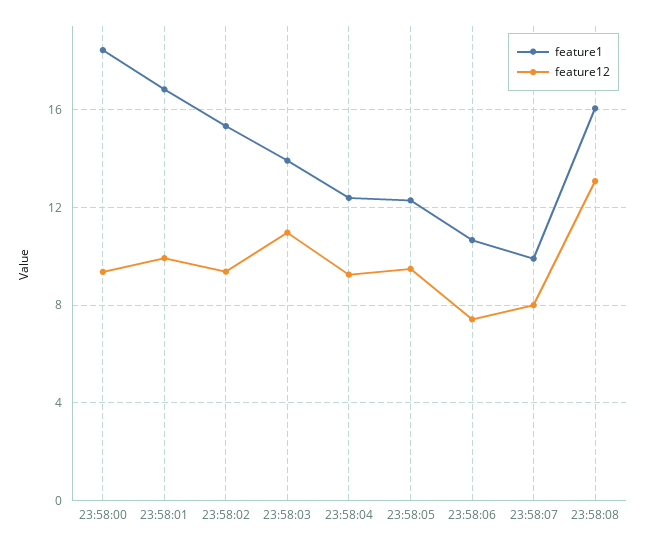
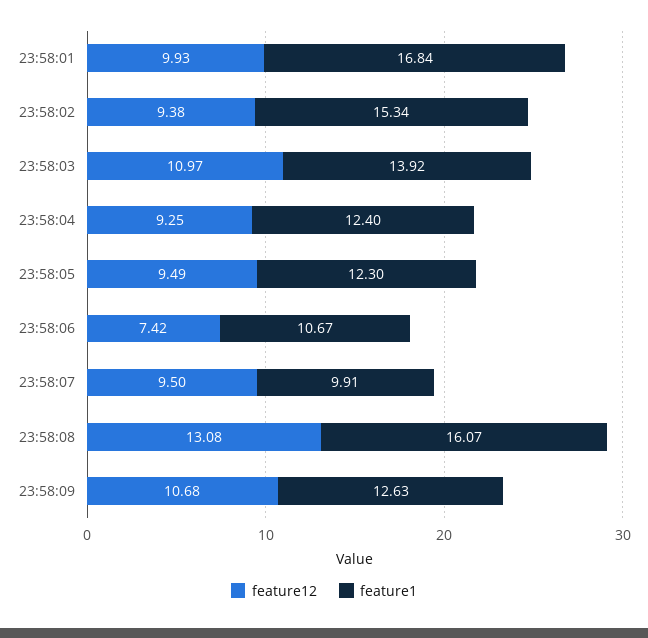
feature1, 23:58:00: 18.5 -> none
feature12, 23:58:00: 9.5 -> none
feature12, 23:58:07: 8 -> 9.5
feature12, 23:58:09: none -> 10.68
feature1, 23:58:09: none -> 12.63

